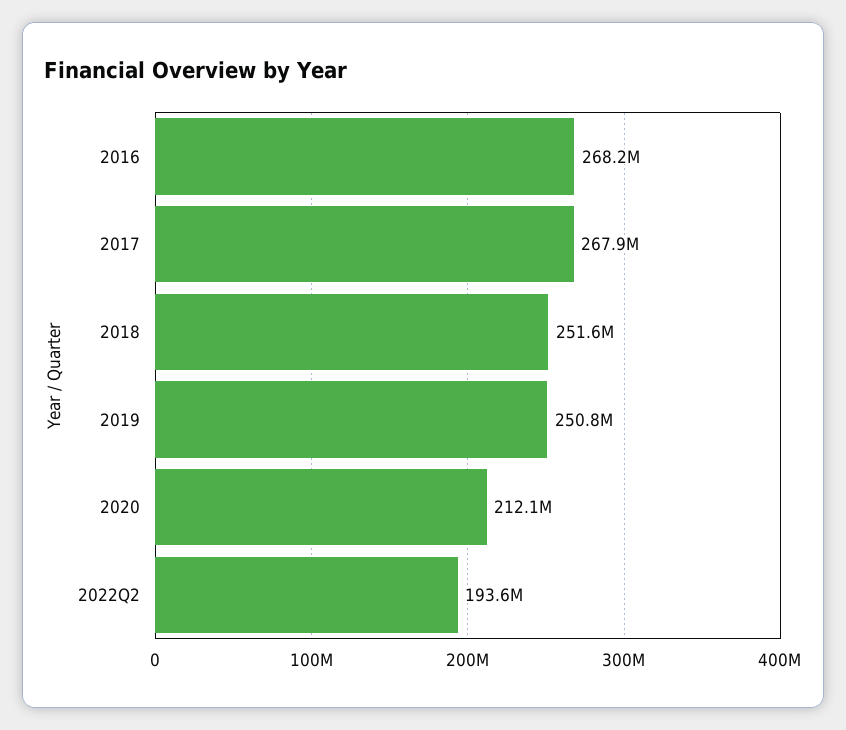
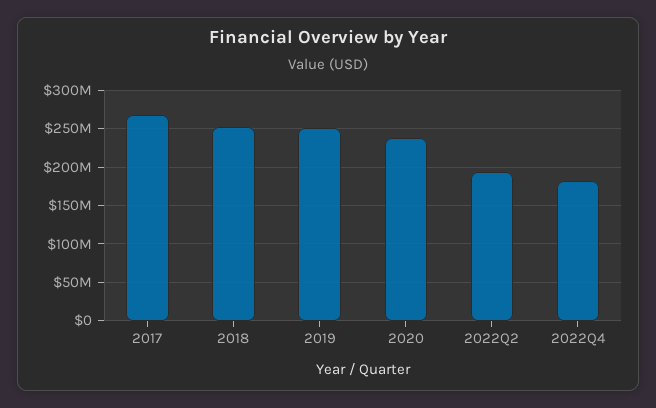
2016: 268200000 -> none
2020: 212100000 -> 240000000
2022Q4: none -> 180000000

